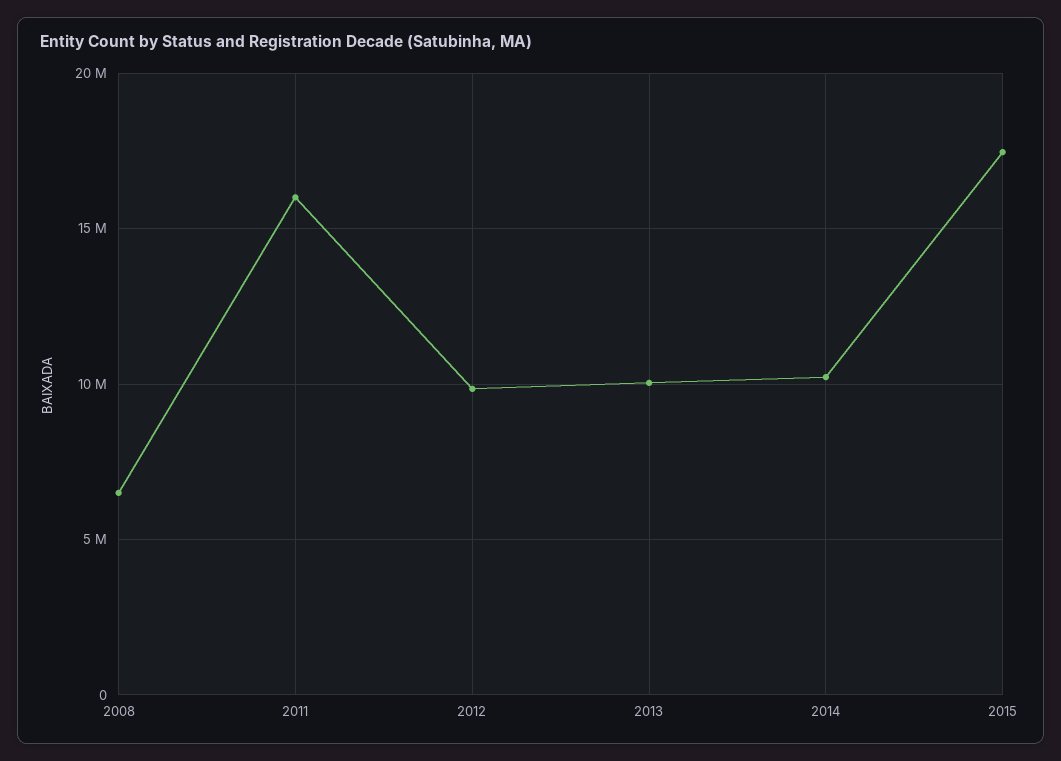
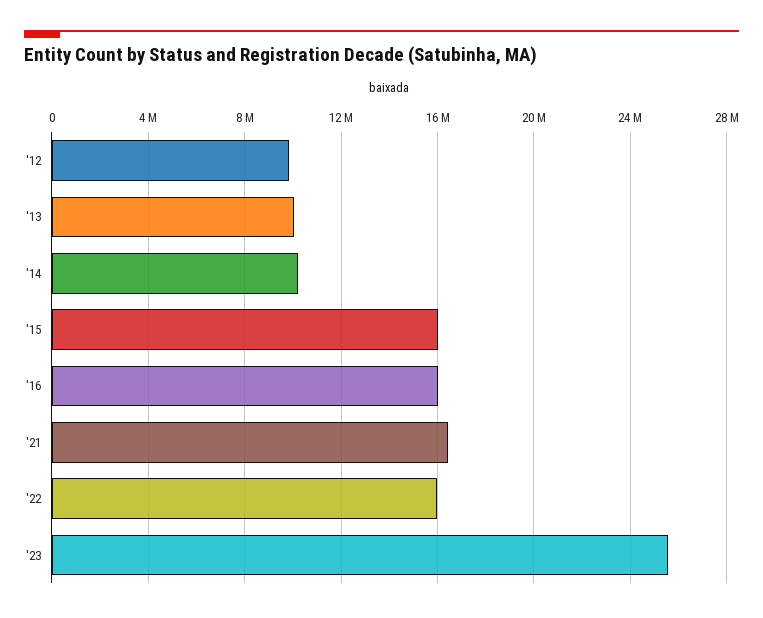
2008: 6500000 -> none
2011: 16000000 -> none
2015: 17500000 -> 16000000
'16: none -> 16000000
'21: none -> 16500000
'22: none -> 16000000
'23: none -> 25500000

